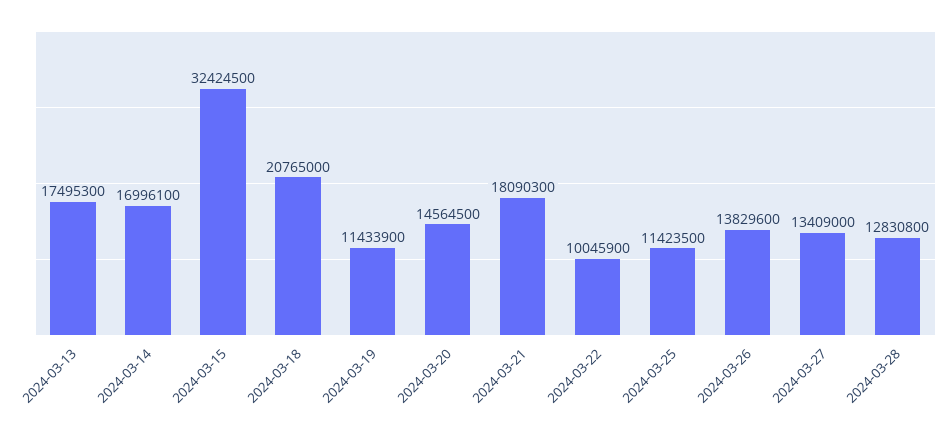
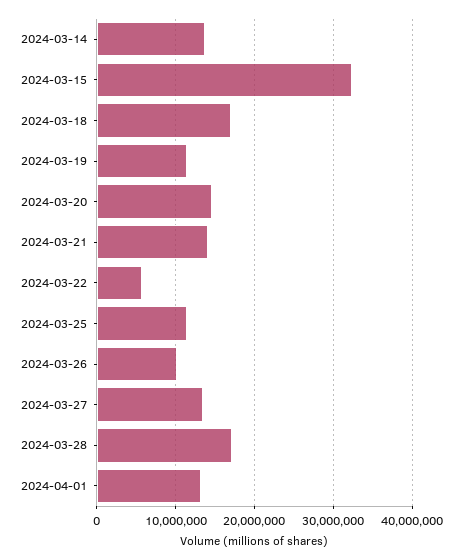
2024-03-13: 17495300 -> none
2024-03-14: 16996100 -> 14000000
2024-03-18: 20765000 -> 17000000
2024-03-21: 18090300 -> 14000000
2024-03-22: 10045900 -> 6000000
2024-03-26: 13829600 -> 10000000
2024-03-28: 12830800 -> 17000000
2024-04-01: none -> 13000000

